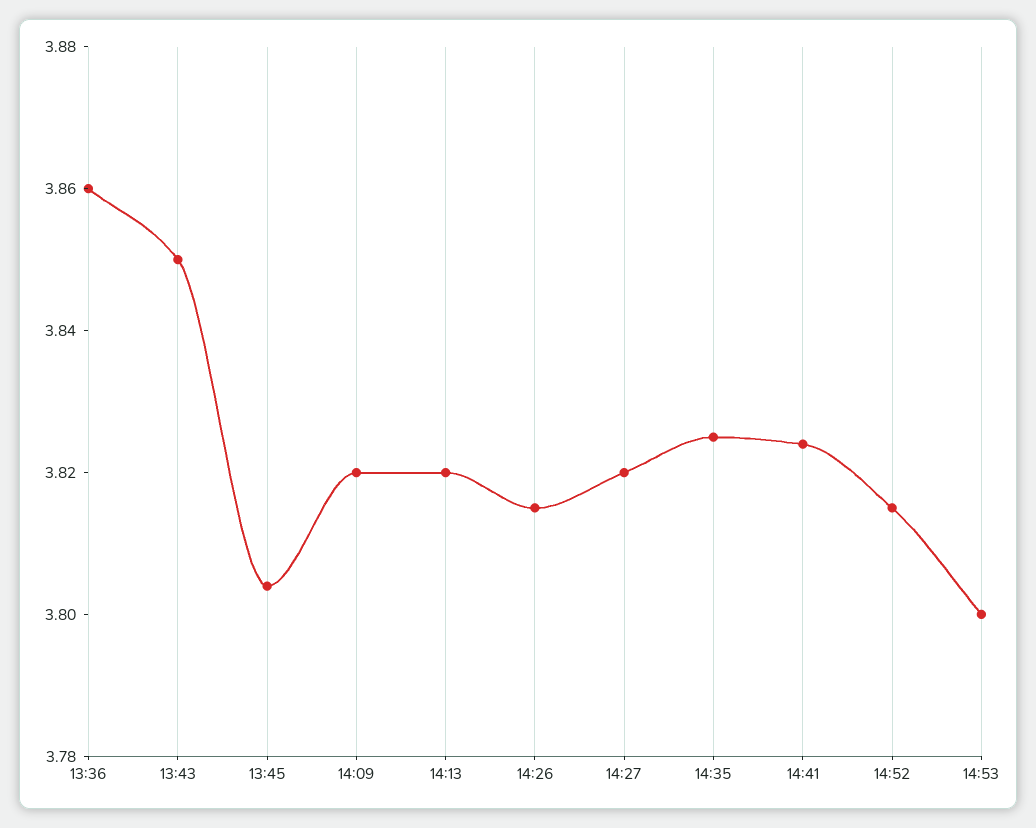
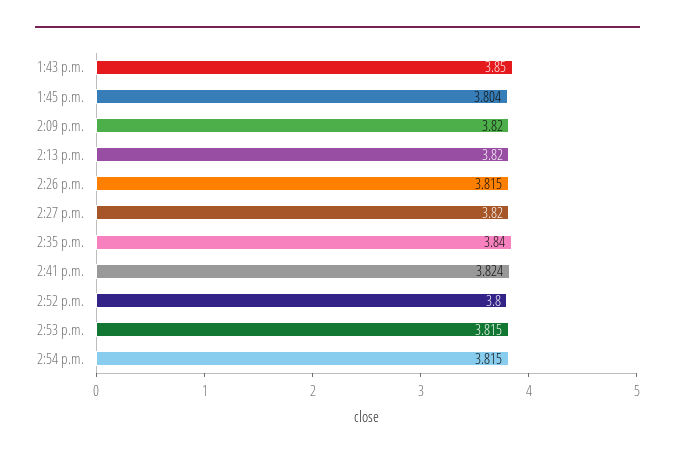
13:36: 3.86 -> none
14:35: 3.825 -> 3.84
14:52: 3.815 -> 3.8
14:53: 3.8 -> 3.815
2:54 p.m.: none -> 3.815

